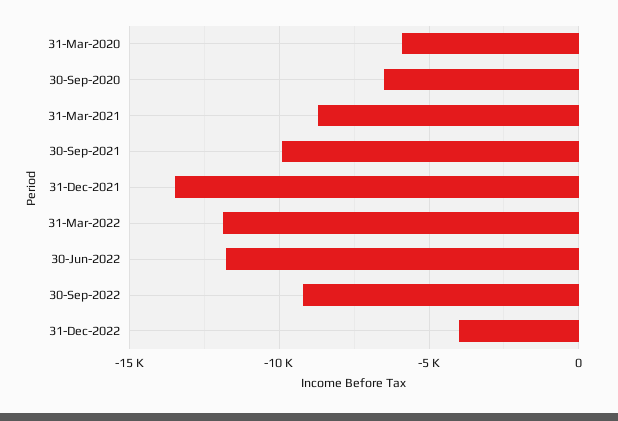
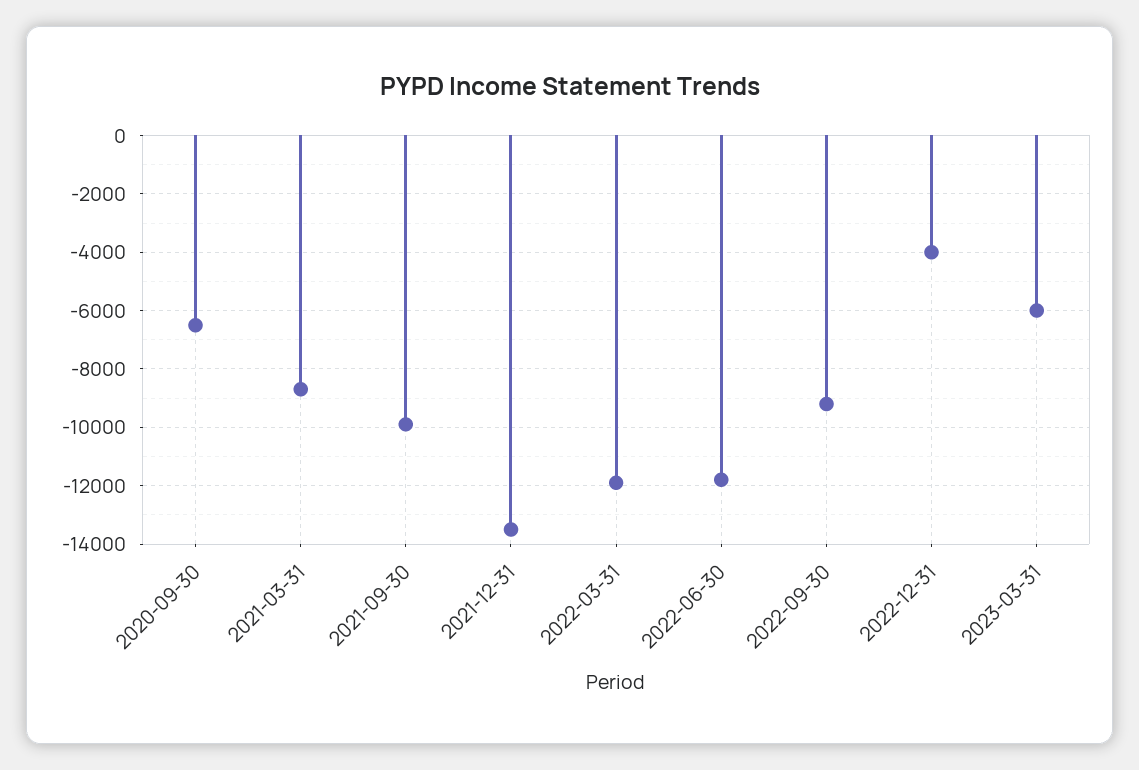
31-Mar-2020: -6000 -> none
2023-03-31: none -> -6000

